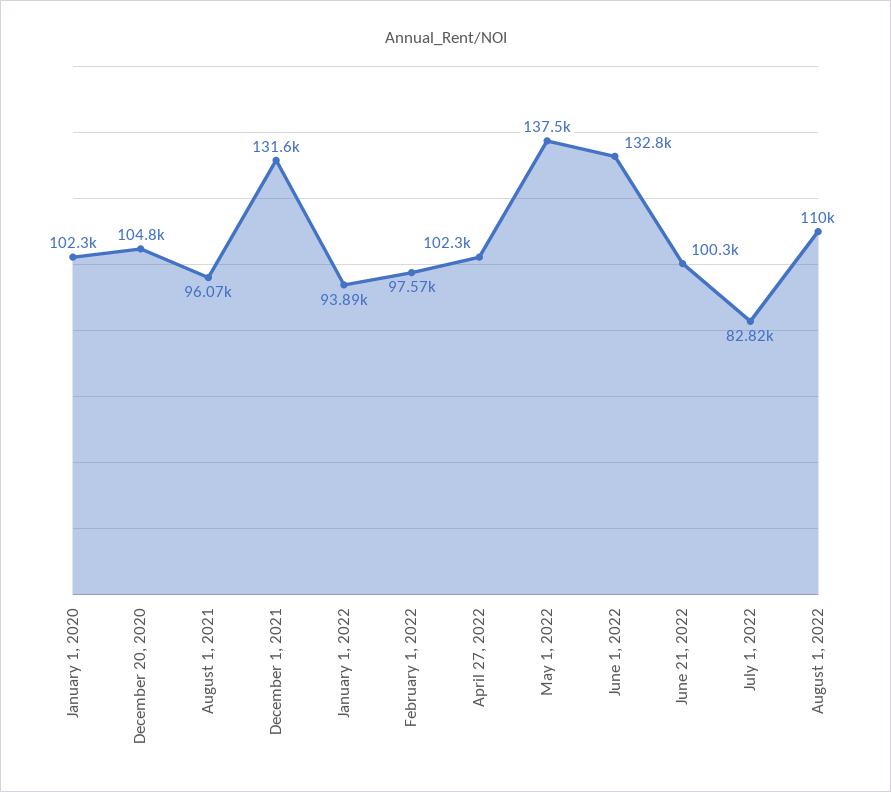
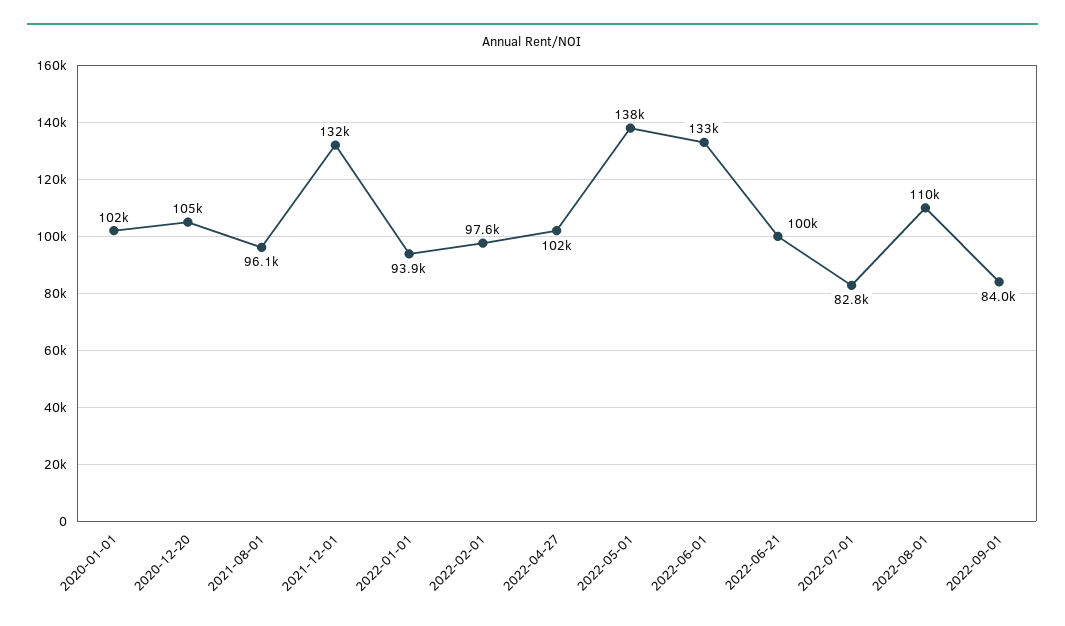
2022-09-01: none -> 84000

